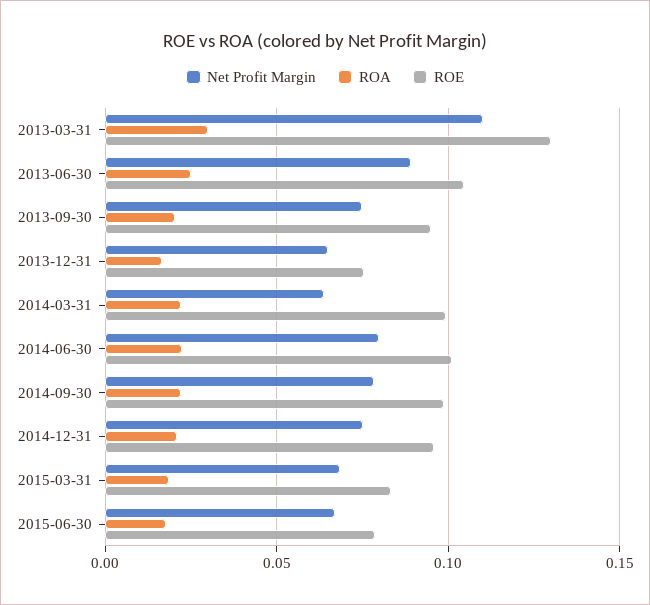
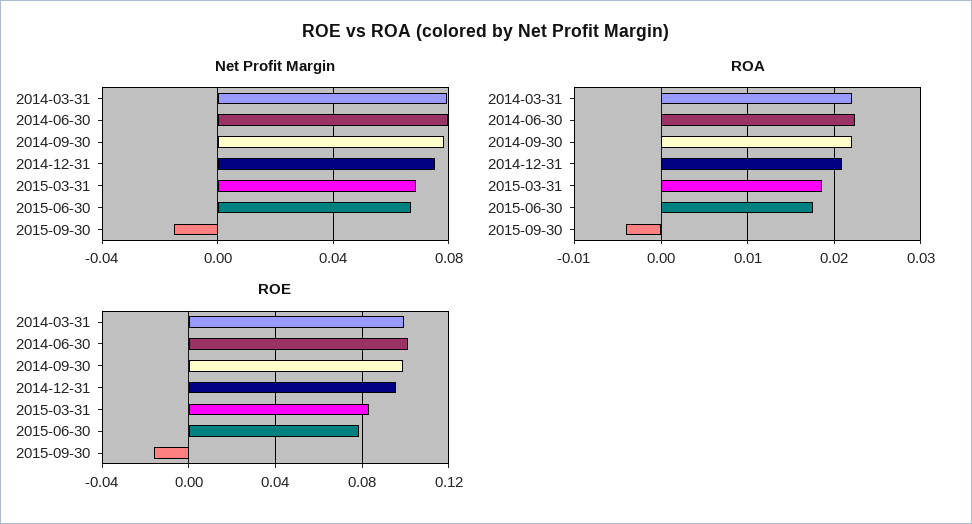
Net Profit Margin, 2013-03-31: 0.11 -> none
ROA, 2013-03-31: 0.03 -> none
ROE, 2013-03-31: 0.13 -> none
Net Profit Margin, 2013-06-30: 0.09 -> none
ROA, 2013-06-30: 0.025 -> none
ROE, 2013-06-30: 0.105 -> none
Net Profit Margin, 2013-09-30: 0.075 -> none
ROA, 2013-09-30: 0.02 -> none
ROE, 2013-09-30: 0.095 -> none
Net Profit Margin, 2013-12-31: 0.065 -> none
ROA, 2013-12-31: 0.015 -> none
ROE, 2013-12-31: 0.075 -> none
Net Profit Margin, 2014-03-31: 0.065 -> 0.08
Net Profit Margin, 2015-09-30: none -> -0.015
ROA, 2015-09-30: none -> -0.004
ROE, 2015-09-30: none -> -0.015

